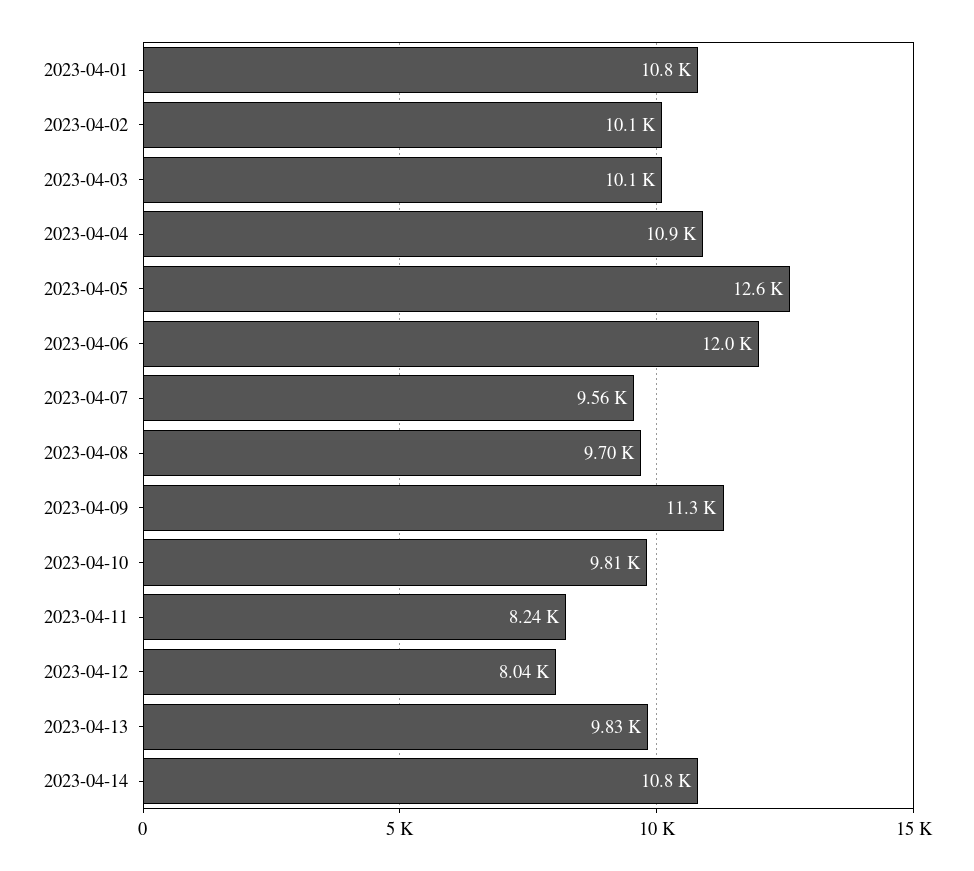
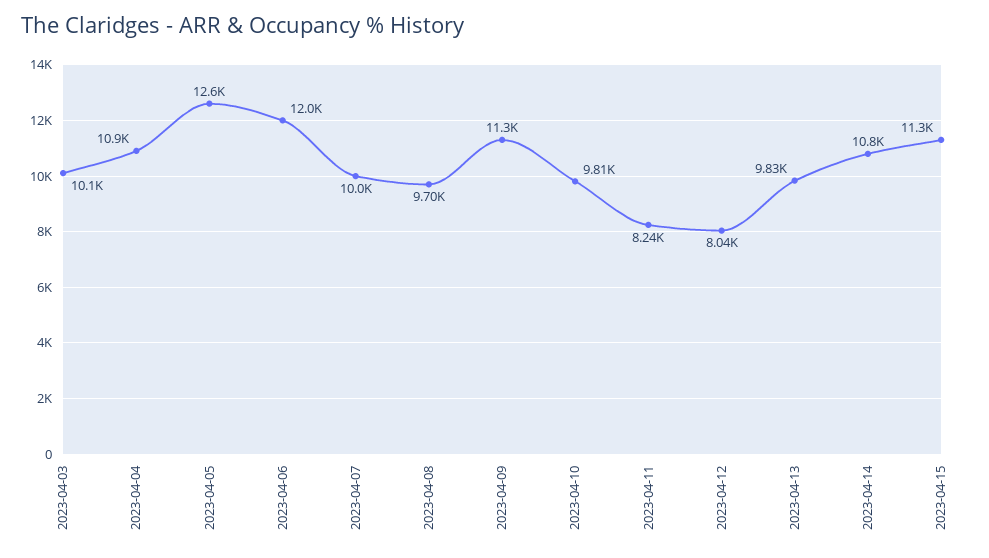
2023-04-01: 10800 -> none
2023-04-02: 10100 -> none
2023-04-07: 9560 -> 10000
2023-04-15: none -> 11300

